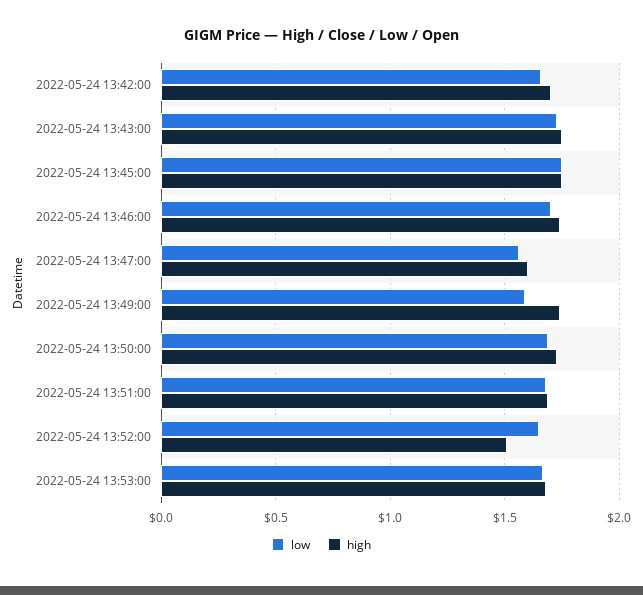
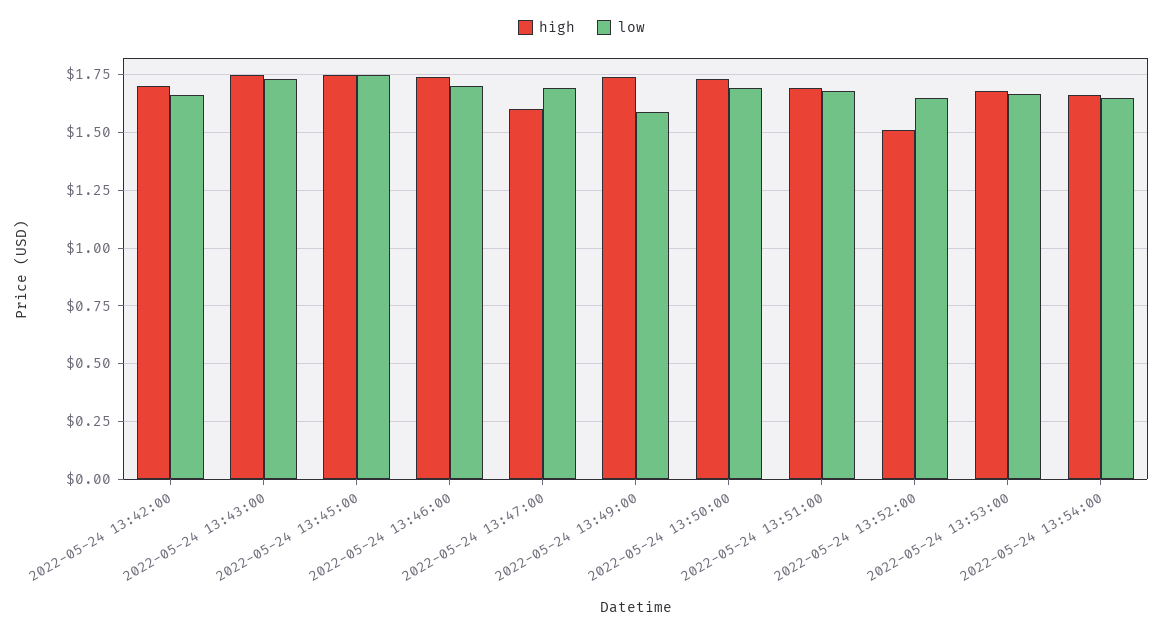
low, 2022-05-24 13:47:00: 1.55 -> 1.7
high, 2022-05-24 13:54:00: none -> 1.65
low, 2022-05-24 13:54:00: none -> 1.65

